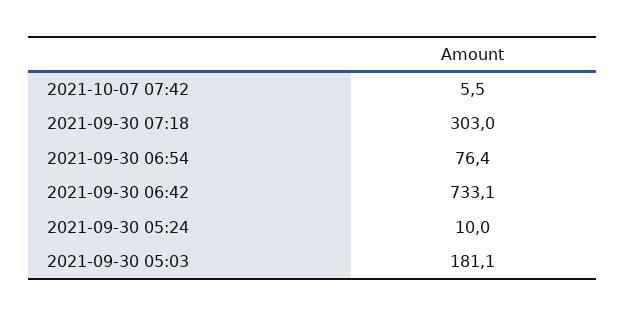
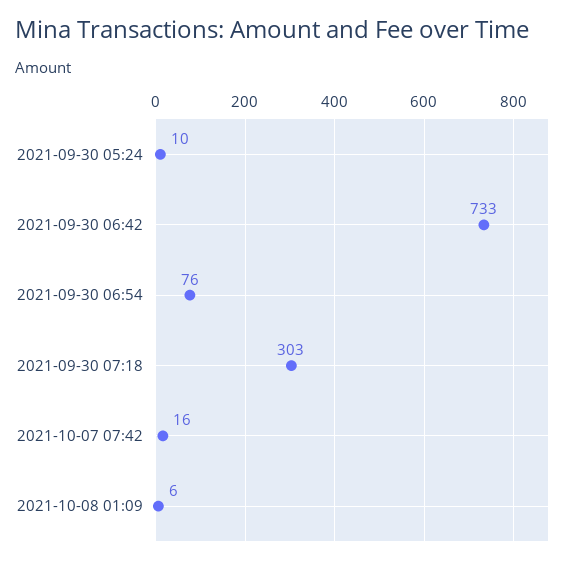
2021-10-07 07:42: 5.5 -> 16
2021-09-30 05:03: 181.1 -> none
2021-10-08 01:09: none -> 6

